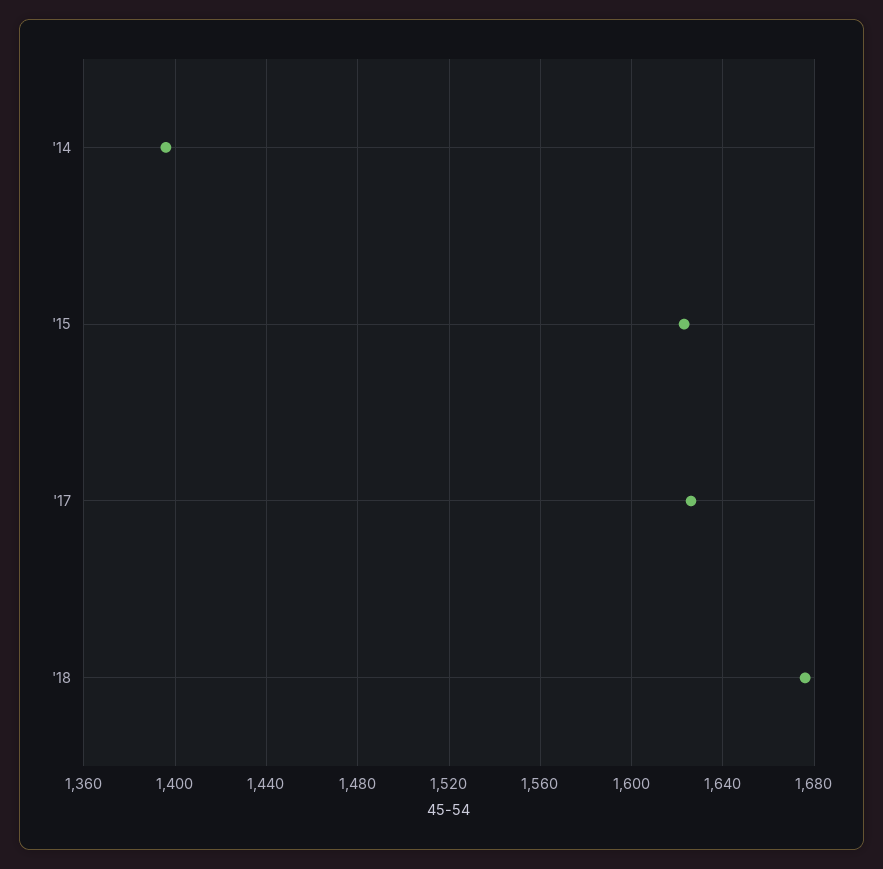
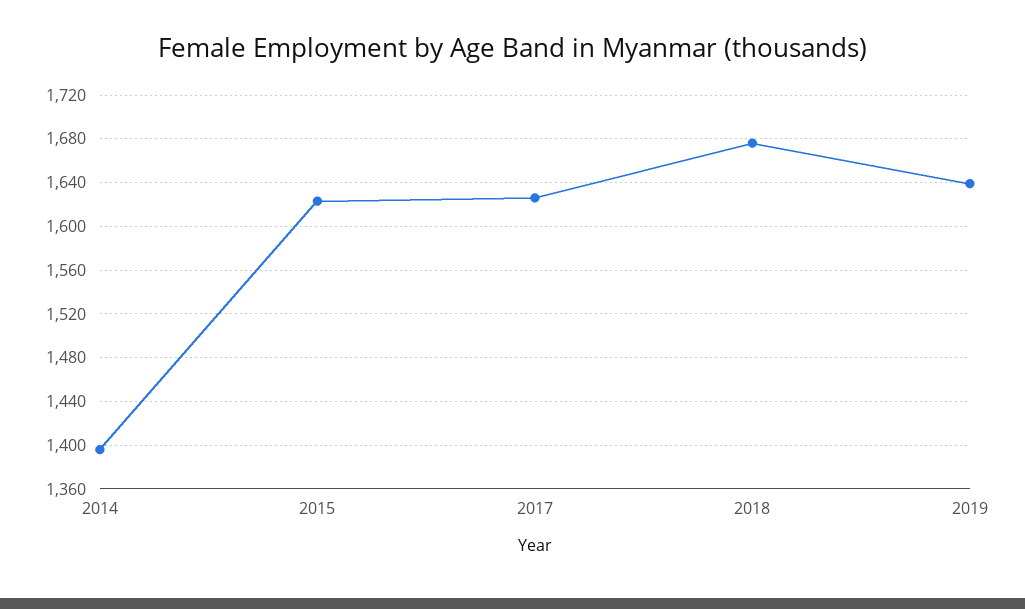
2019: none -> 1640

